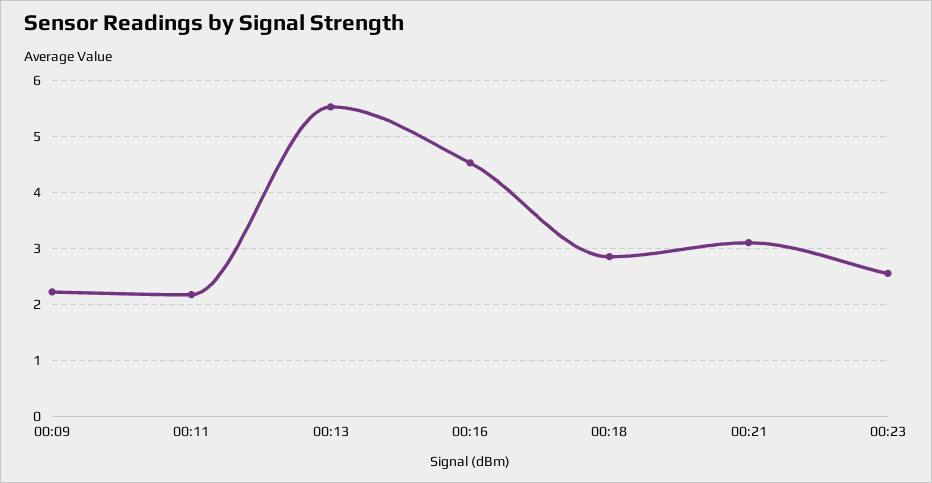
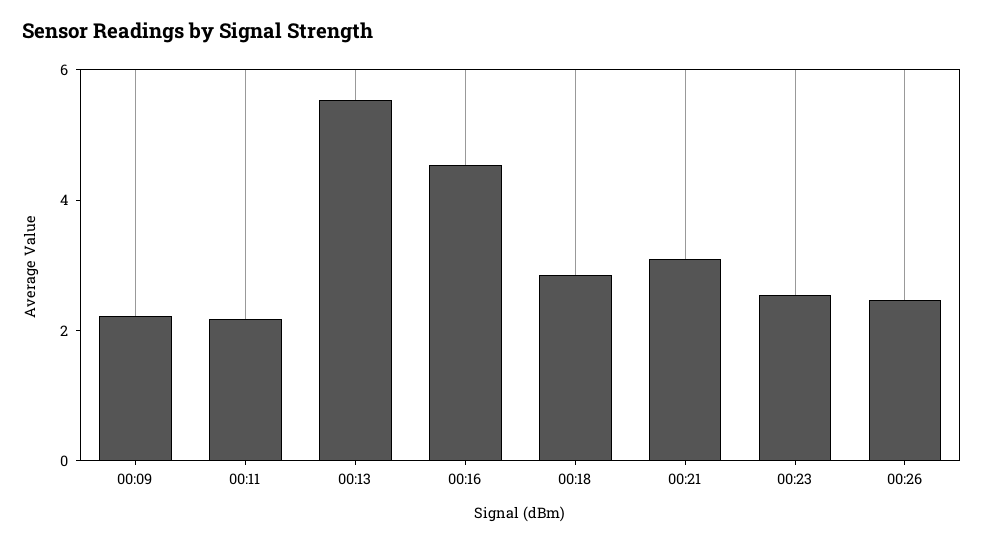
00:26: none -> 2.5

